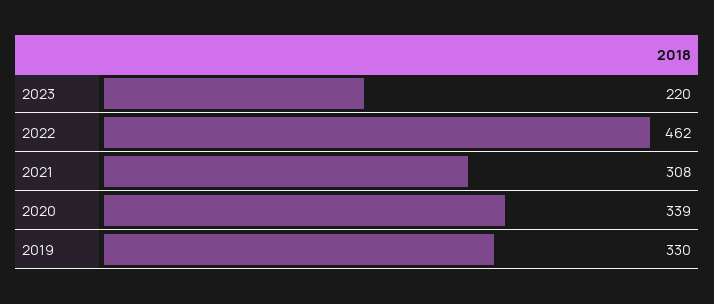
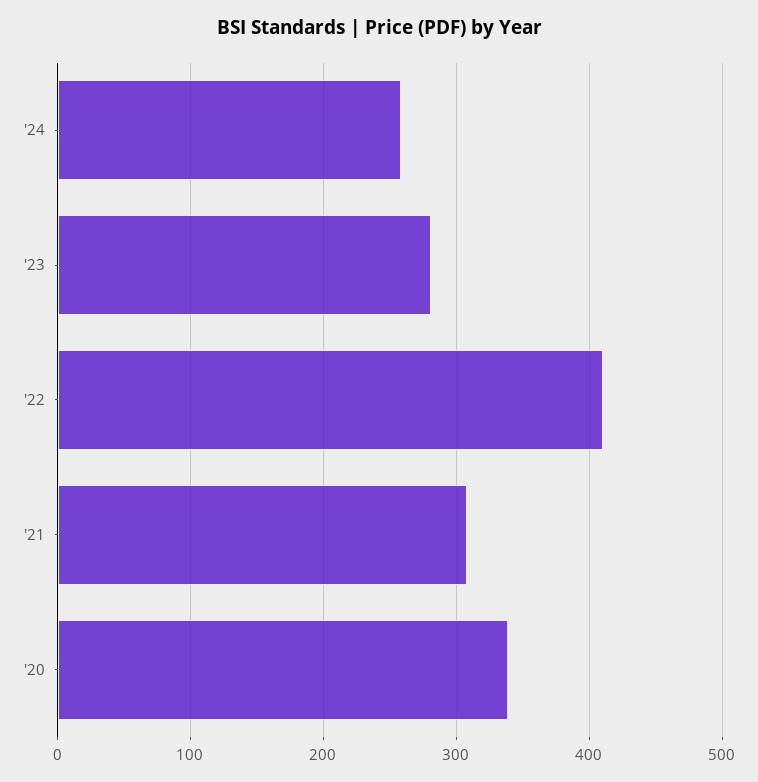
2023: 220 -> 280
2022: 462 -> 410
2019: 330 -> none
'24: none -> 260

